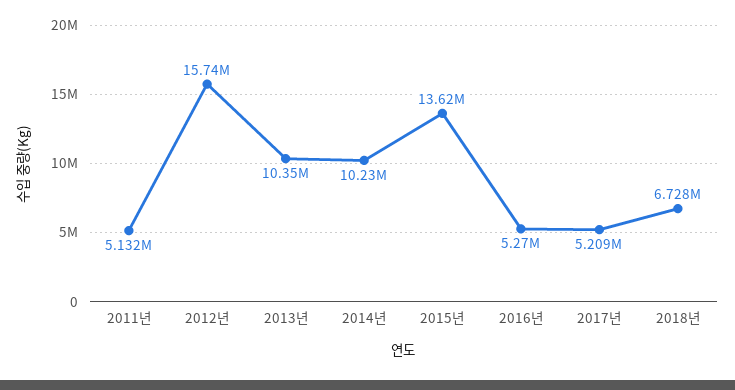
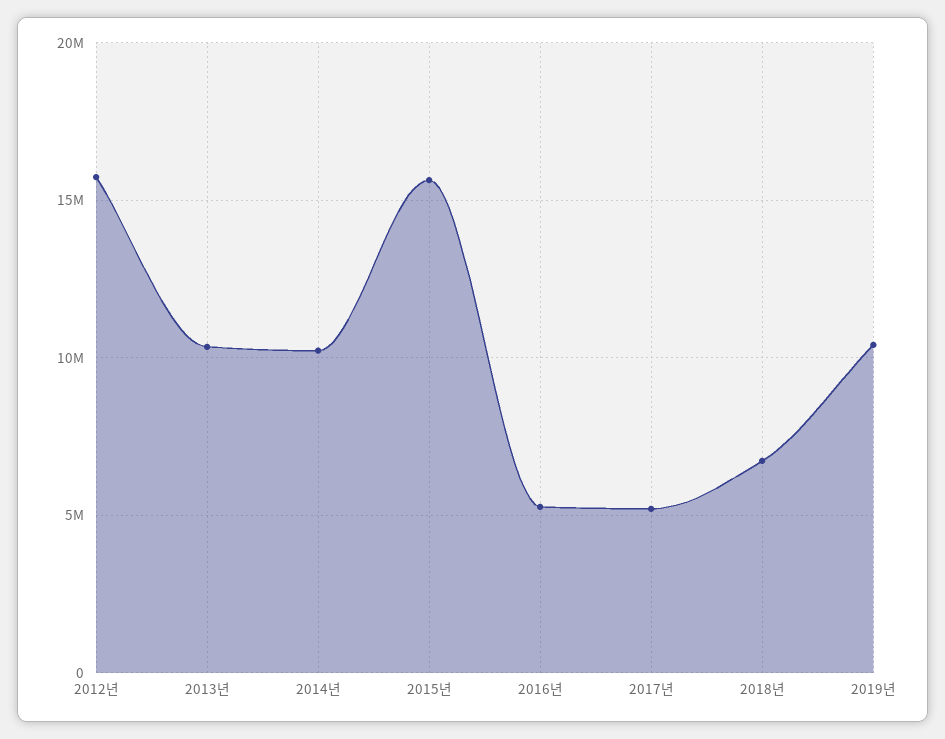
2011년: 5132000 -> none
2015년: 13620000 -> 15500000
2019년: none -> 10500000

